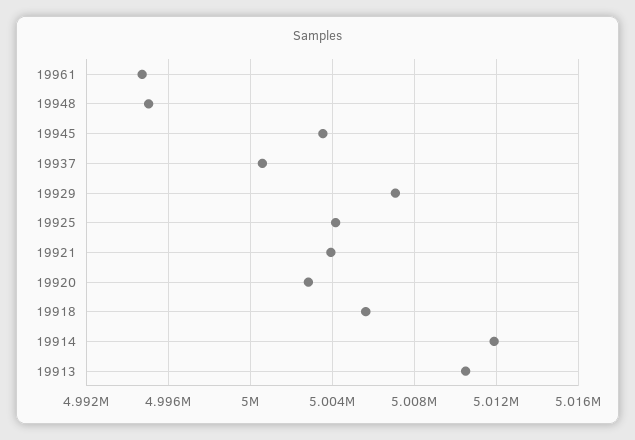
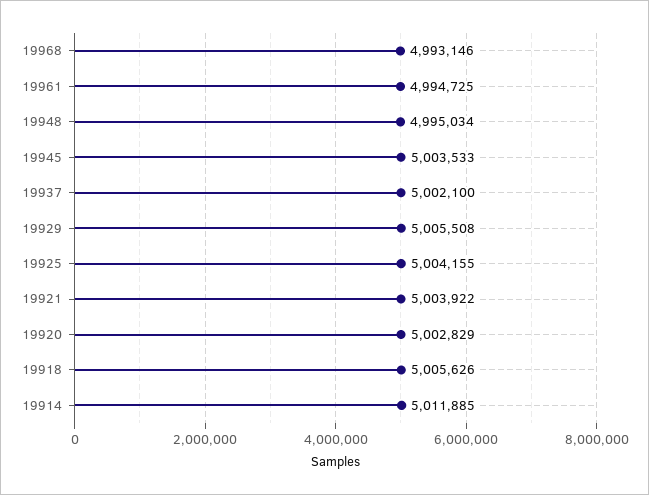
19937: 5000500 -> 5002100
19929: 5007000 -> 5005508
19913: 5010500 -> none
19968: none -> 4993146

